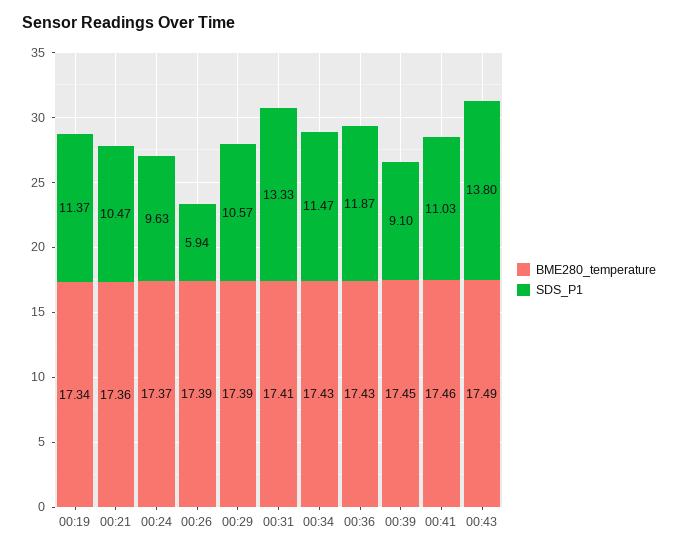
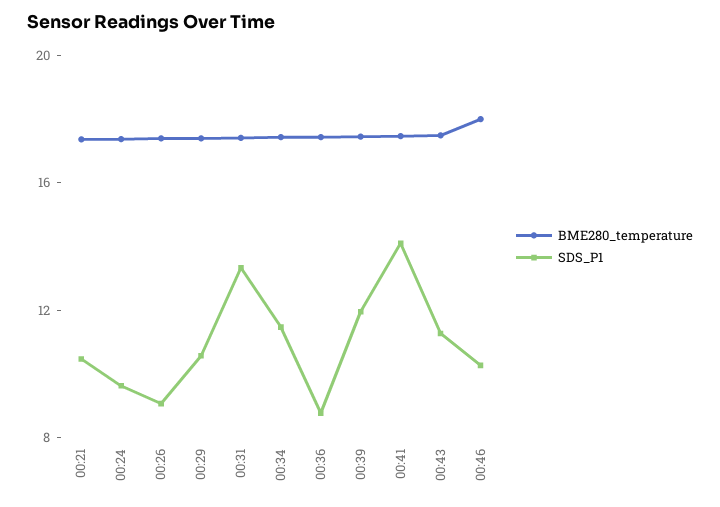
BME280_temperature, 00:19: 17.34 -> none
SDS_P1, 00:19: 11.37 -> none
SDS_P1, 00:26: 5.94 -> 9
SDS_P1, 00:36: 11.87 -> 9
SDS_P1, 00:39: 9.1 -> 12
SDS_P1, 00:41: 11.03 -> 14
SDS_P1, 00:43: 13.8 -> 11
BME280_temperature, 00:46: none -> 18
SDS_P1, 00:46: none -> 10

